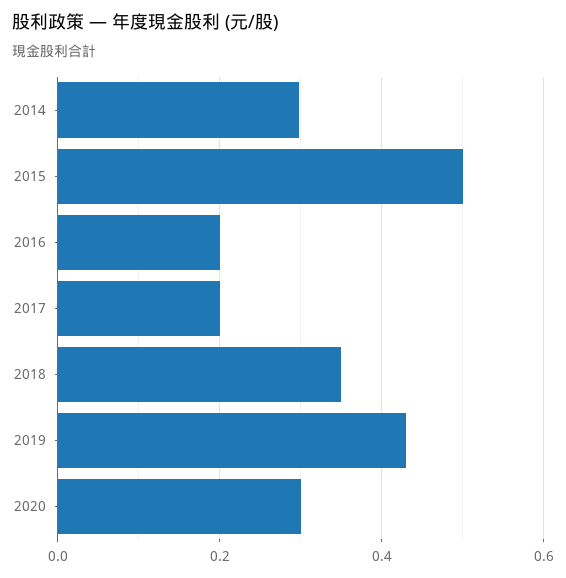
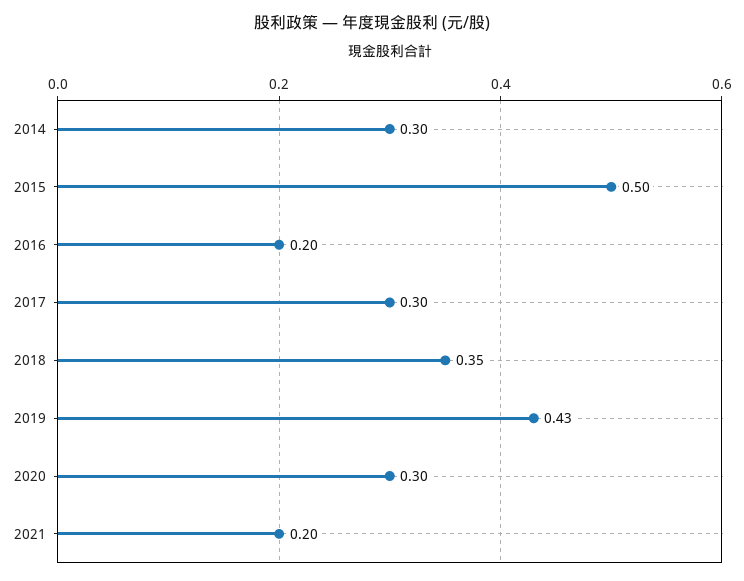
2017: 0.2 -> 0.3
2021: none -> 0.2

